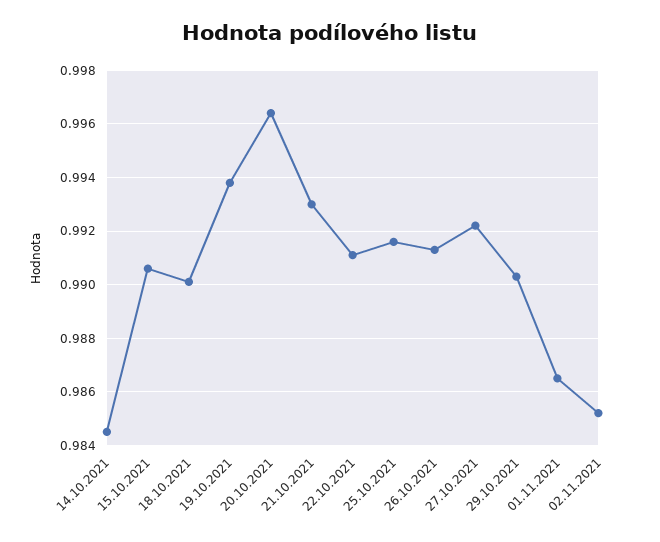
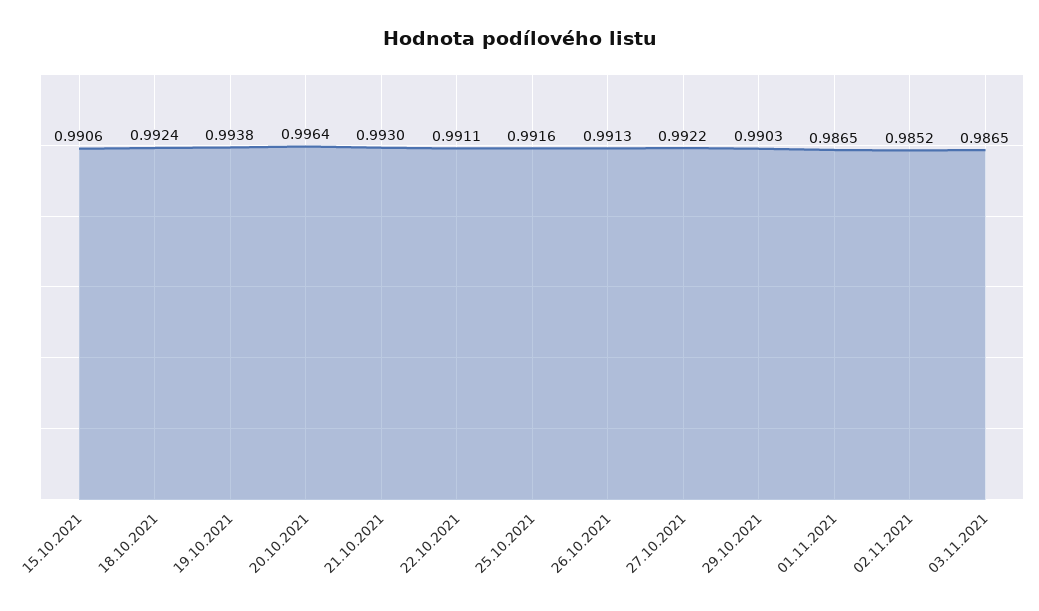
14.10.2021: 0.9845 -> none
18.10.2021: 0.99 -> 0.9924
03.11.2021: none -> 0.9865

